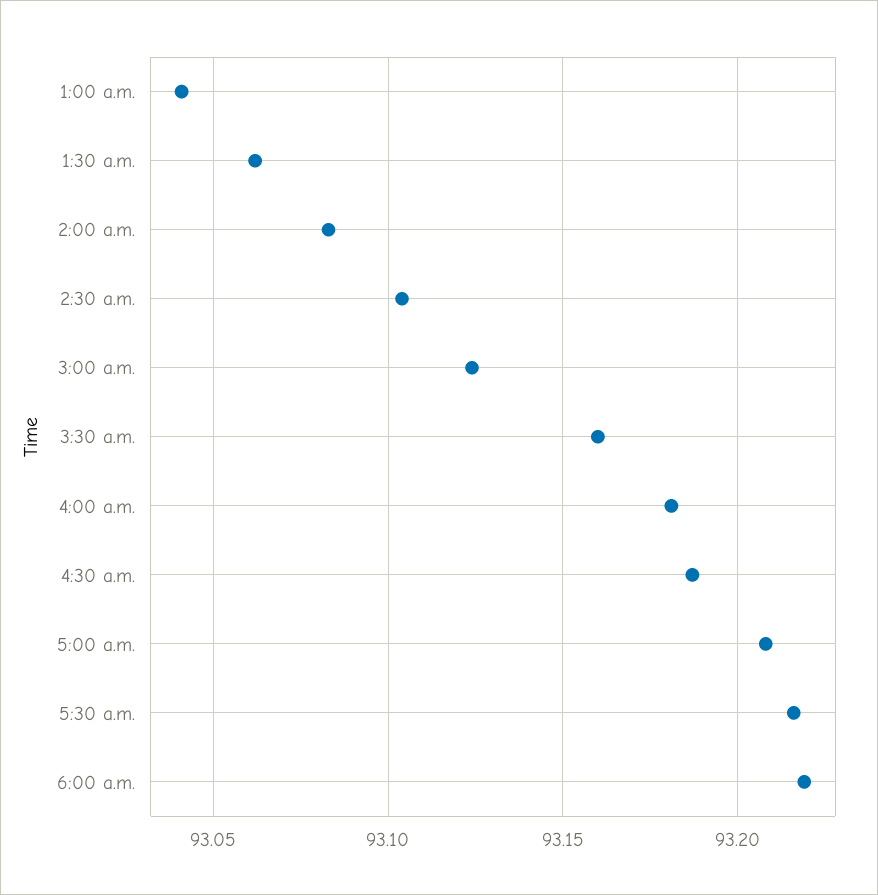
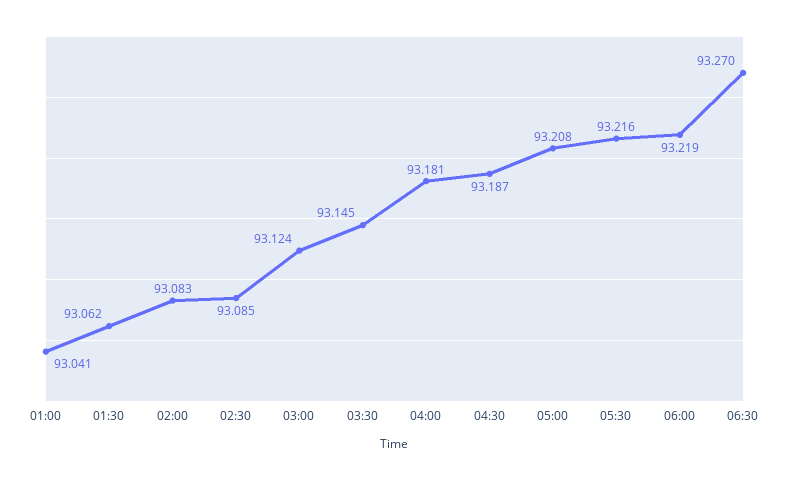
2:30 a.m.: 93.105 -> 93.085
3:30 a.m.: 93.16 -> 93.145
06:30: none -> 93.27

